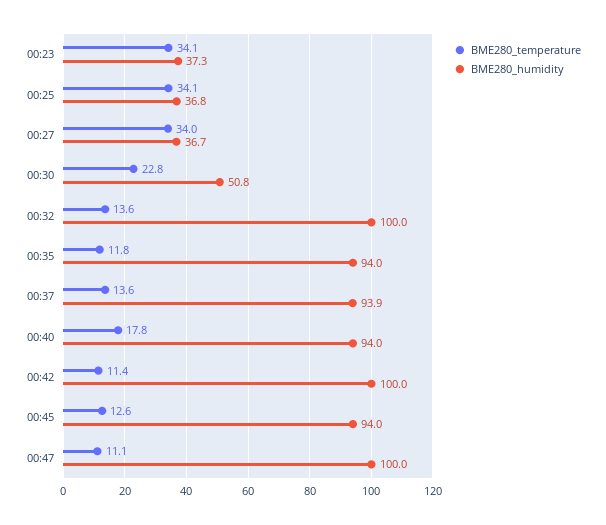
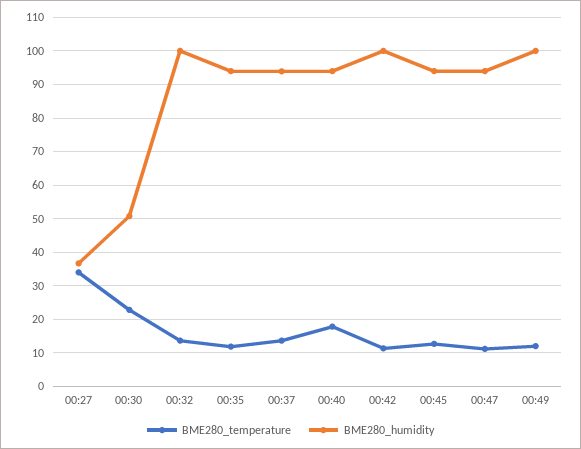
BME280_temperature, 00:23: 34.1 -> none
BME280_humidity, 00:23: 37.3 -> none
BME280_temperature, 00:25: 34.1 -> none
BME280_humidity, 00:25: 36.8 -> none
BME280_humidity, 00:47: 100 -> 94
BME280_temperature, 00:49: none -> 12
BME280_humidity, 00:49: none -> 100

